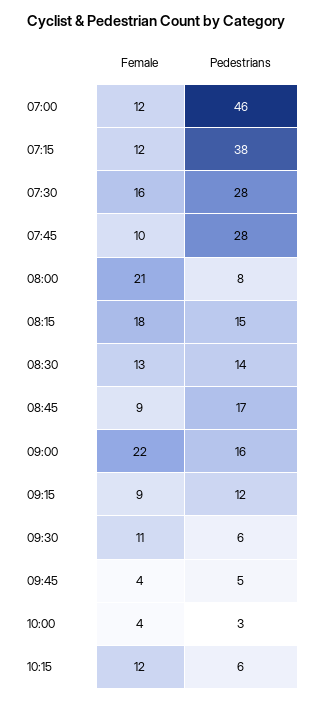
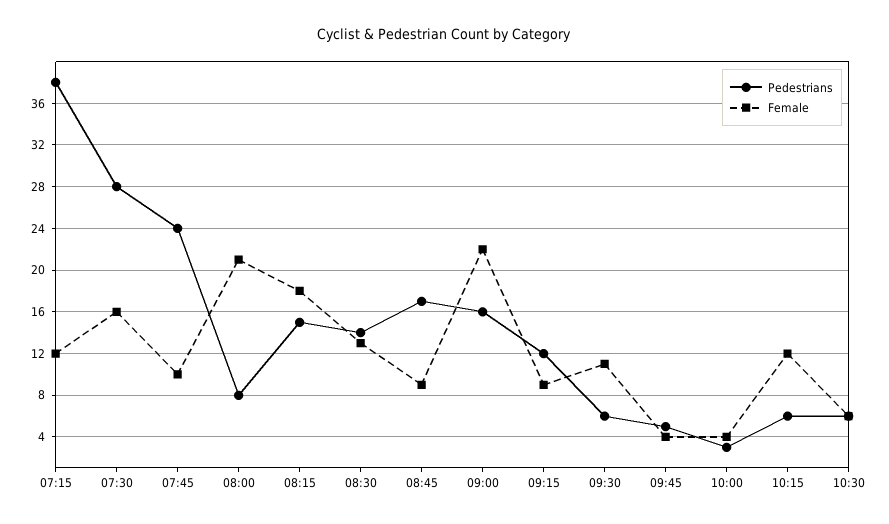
Female, 07:00: 12 -> none
Pedestrians, 07:00: 46 -> none
Pedestrians, 07:45: 28 -> 24
Pedestrians, 10:30: none -> 6
Female, 10:30: none -> 6

